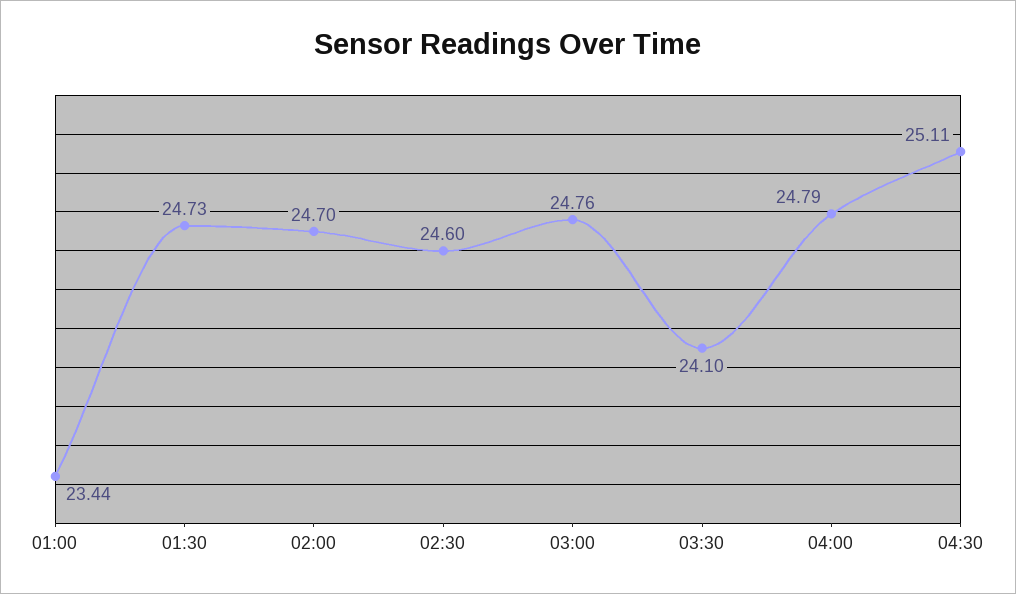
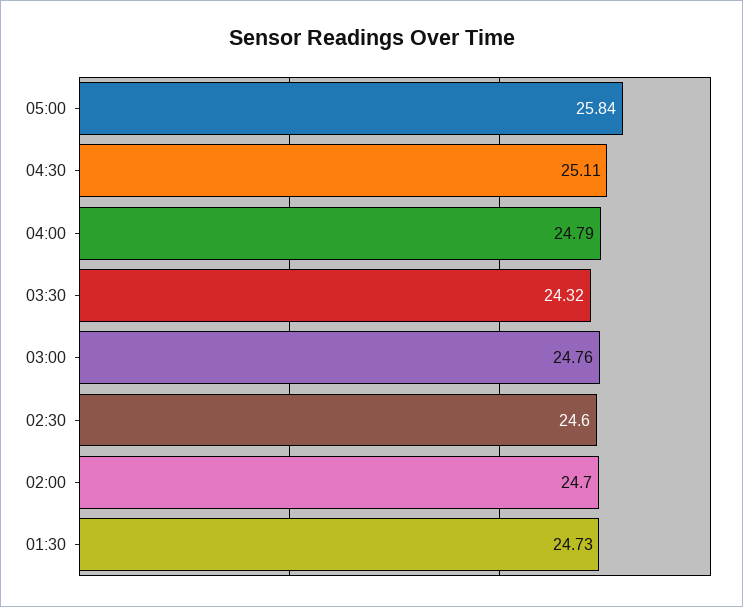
01:00: 23.44 -> none
03:30: 24.1 -> 24.32
05:00: none -> 25.84

